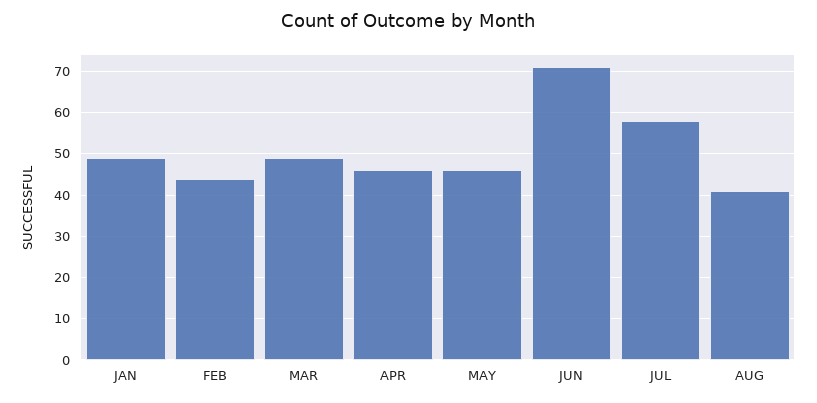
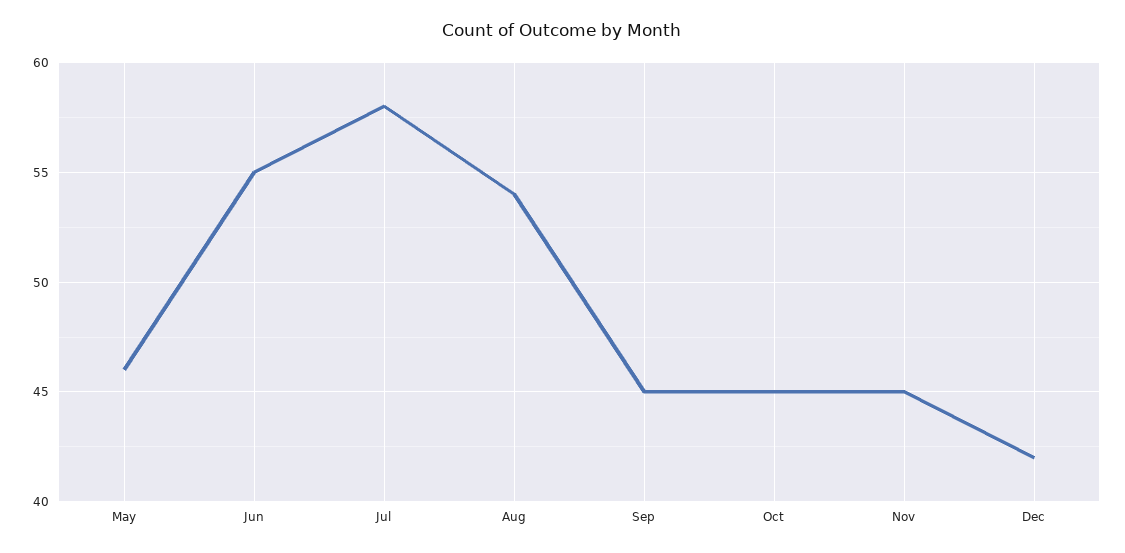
JAN: 50 -> none
FEB: 45 -> none
MAR: 50 -> none
APR: 45 -> none
JUN: 70 -> 55
AUG: 40 -> 54
Sep: none -> 45
Oct: none -> 45
Nov: none -> 45
Dec: none -> 42

